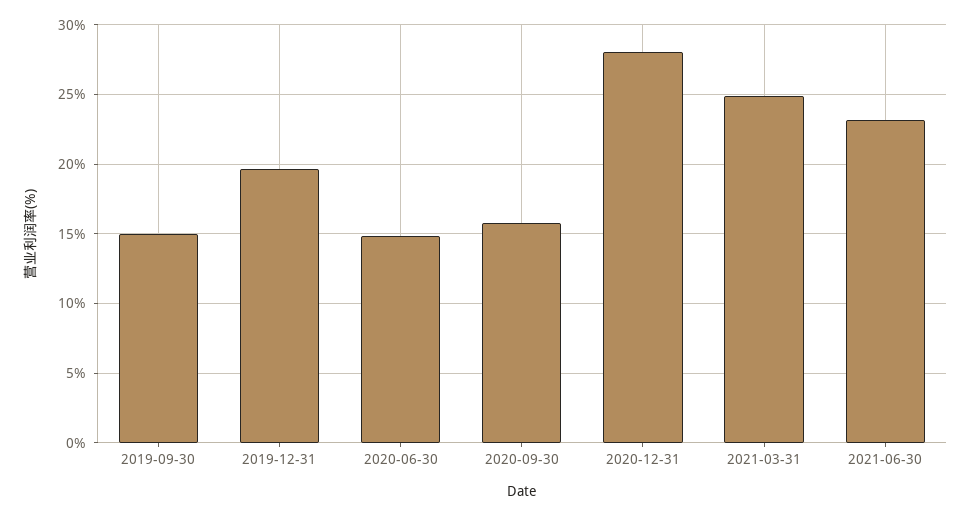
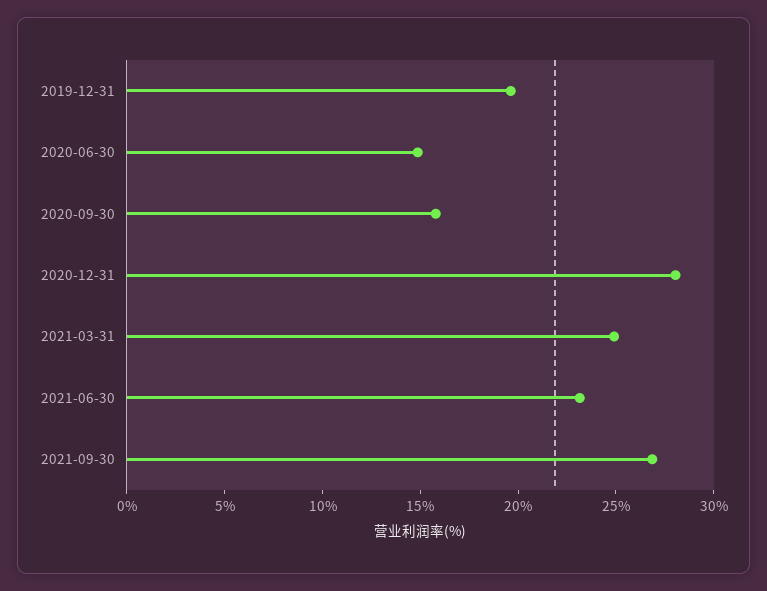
2019-09-30: 15 -> none
2021-09-30: none -> 27

